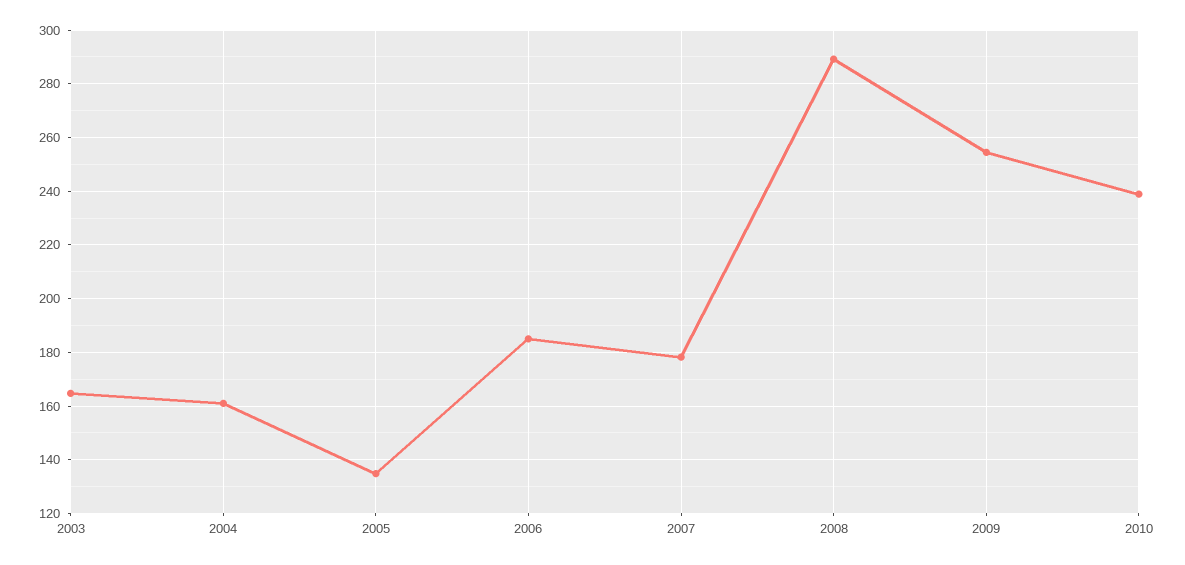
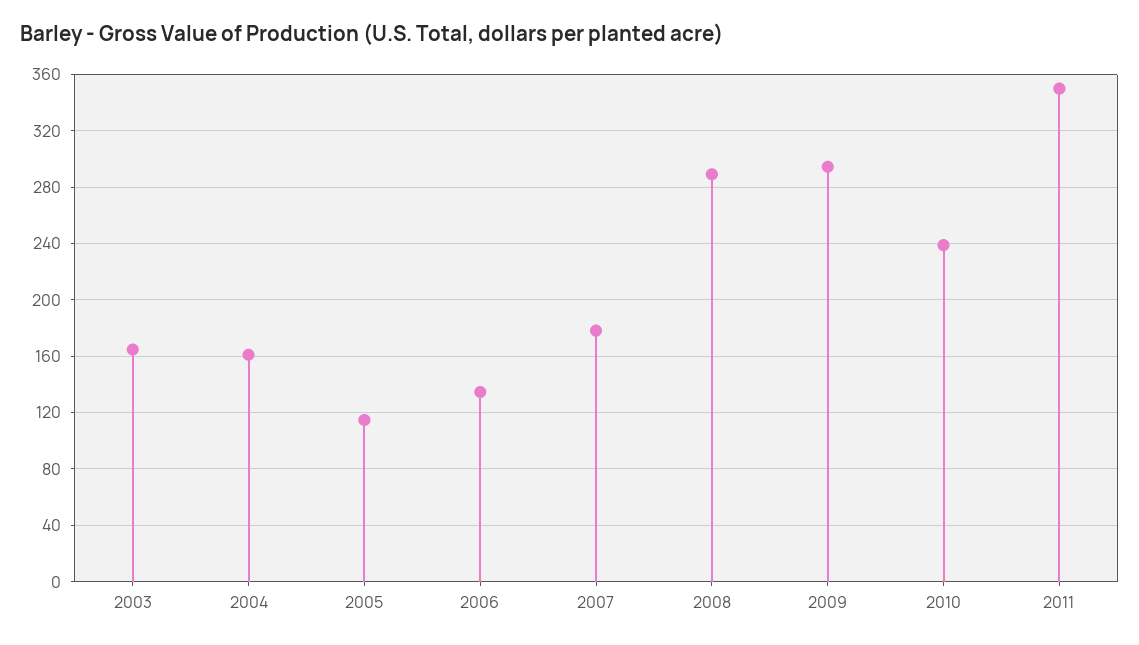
2005: 135 -> 115
2006: 185 -> 135
2009: 255 -> 295
2011: none -> 350

